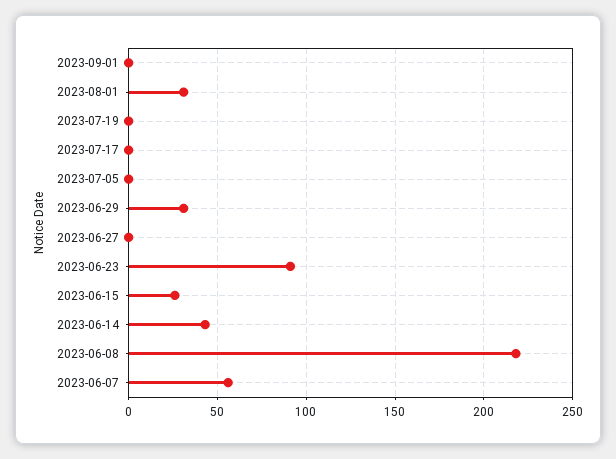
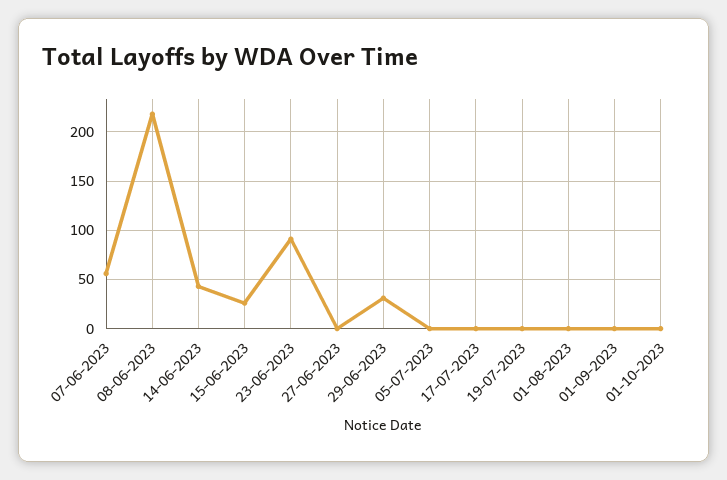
2023-08-01: 30 -> 0
01-10-2023: none -> 0

